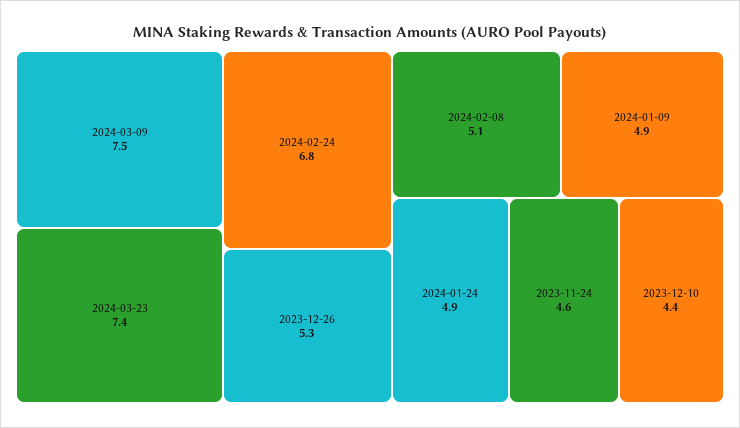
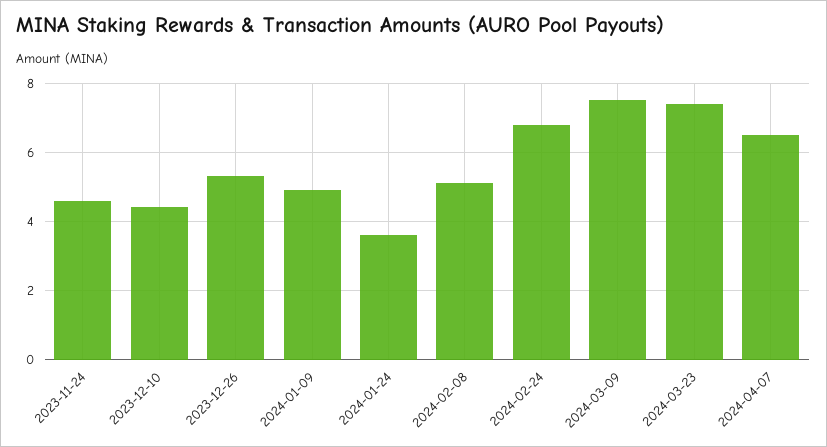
2024-01-24: 4.9 -> 3.5
2024-04-07: none -> 6.5

